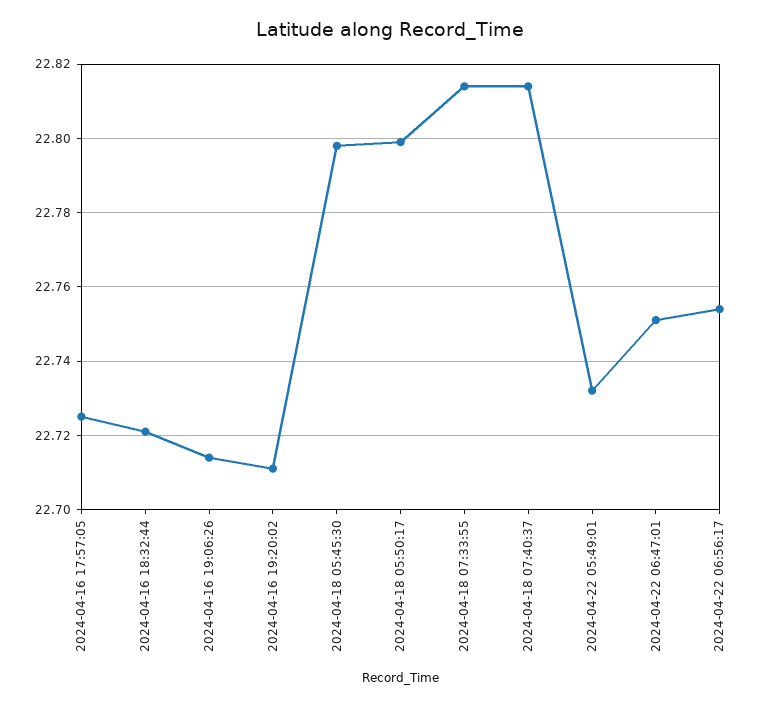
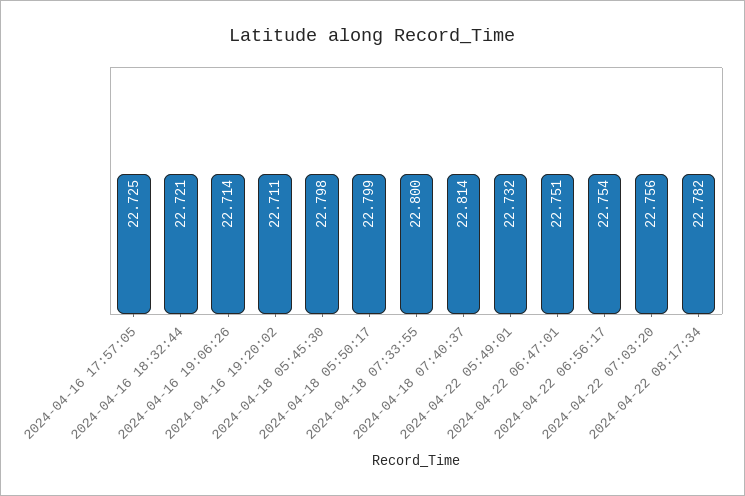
2024-04-18 07:33:55: 22.815 -> 22.8
2024-04-22 07:03:20: none -> 22.756
2024-04-22 08:17:34: none -> 22.782

